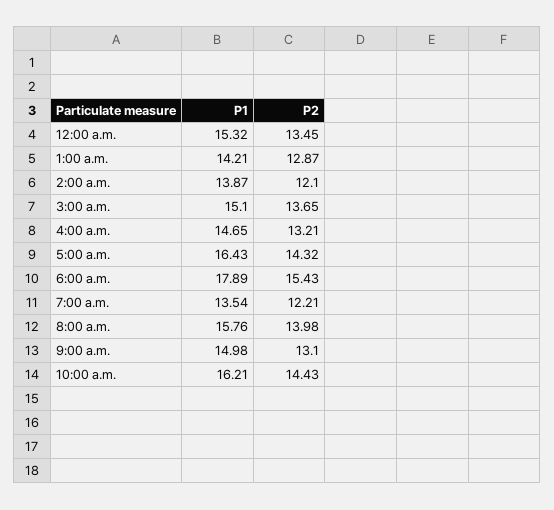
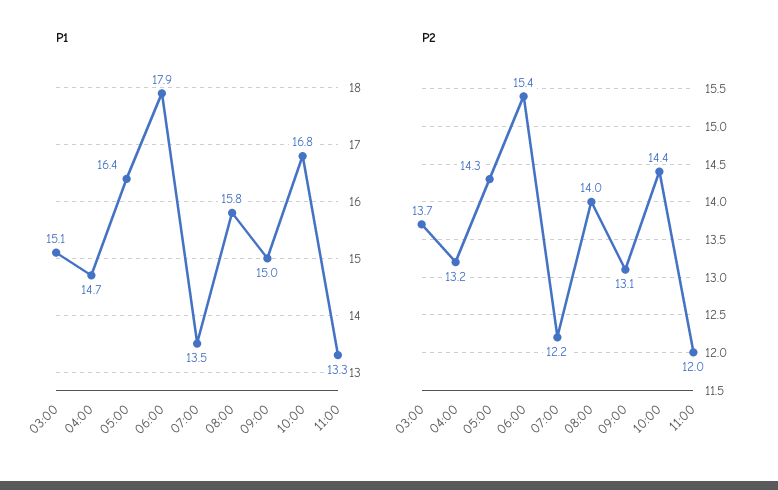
P1, 12:00 a.m.: 15.32 -> none
P2, 12:00 a.m.: 13.45 -> none
P1, 1:00 a.m.: 14.21 -> none
P2, 1:00 a.m.: 12.87 -> none
P1, 2:00 a.m.: 13.87 -> none
P2, 2:00 a.m.: 12.1 -> none
P1, 10:00 a.m.: 16.21 -> 16.8
P1, 11:00: none -> 13.3
P2, 11:00: none -> 12

